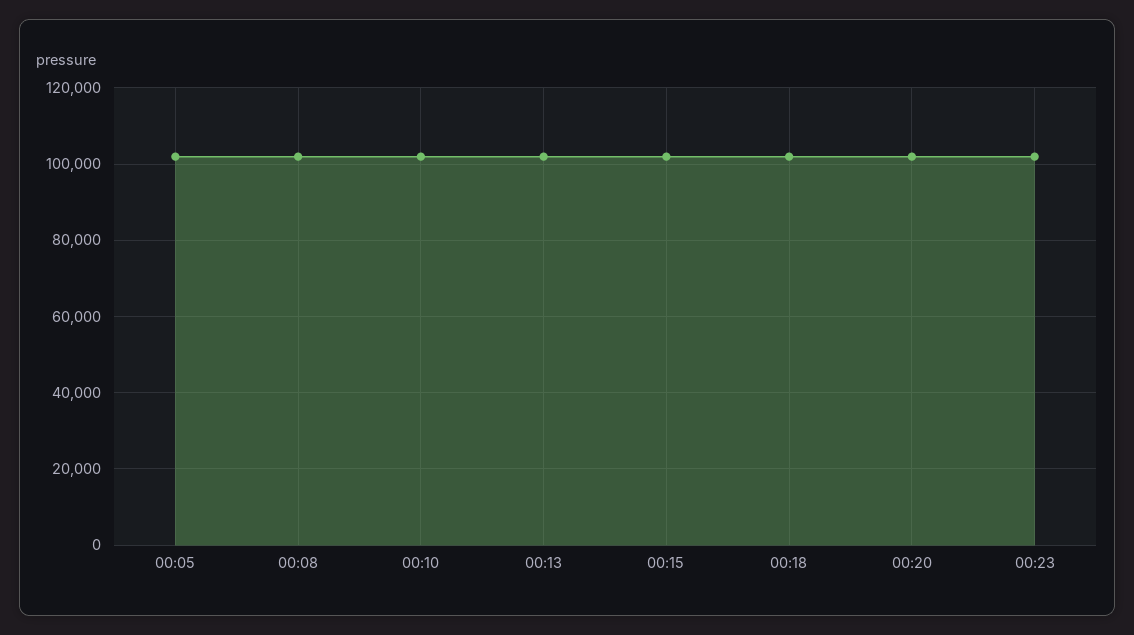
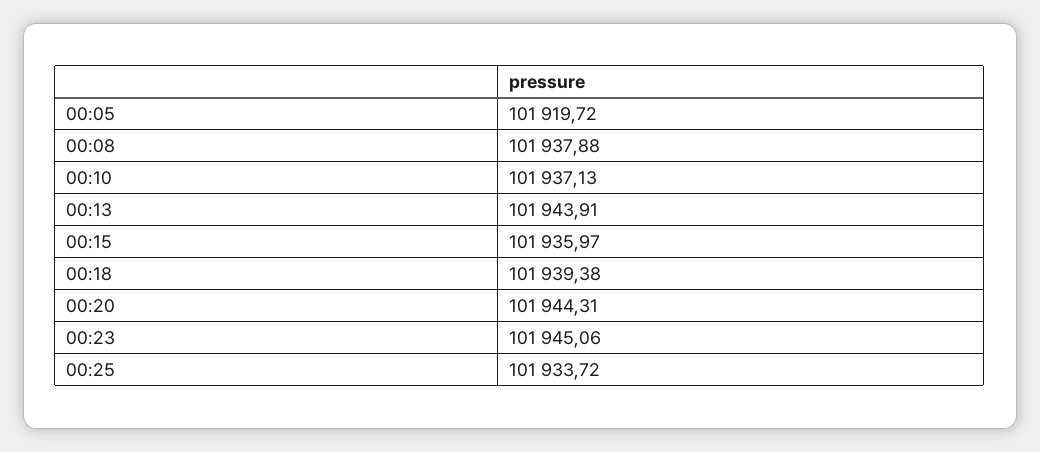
00:25: none -> 101933.72

